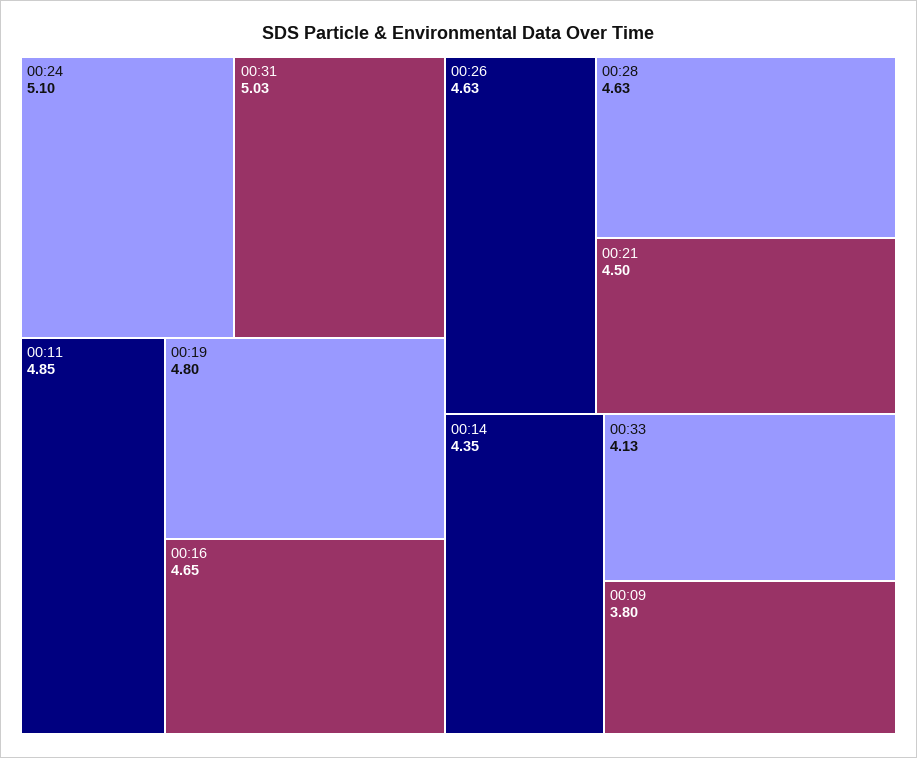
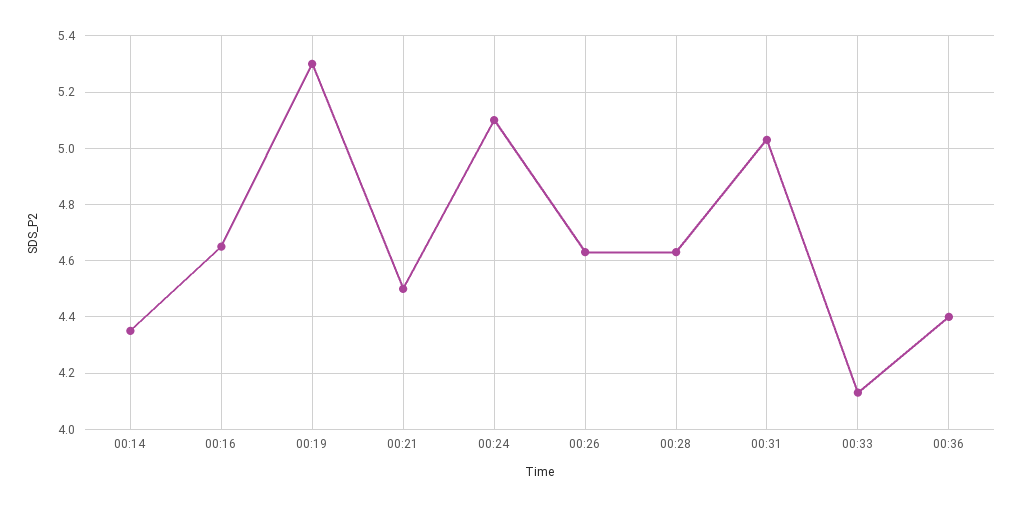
00:11: 4.85 -> none
00:19: 4.8 -> 5.3
00:09: 3.8 -> none
00:36: none -> 4.4

